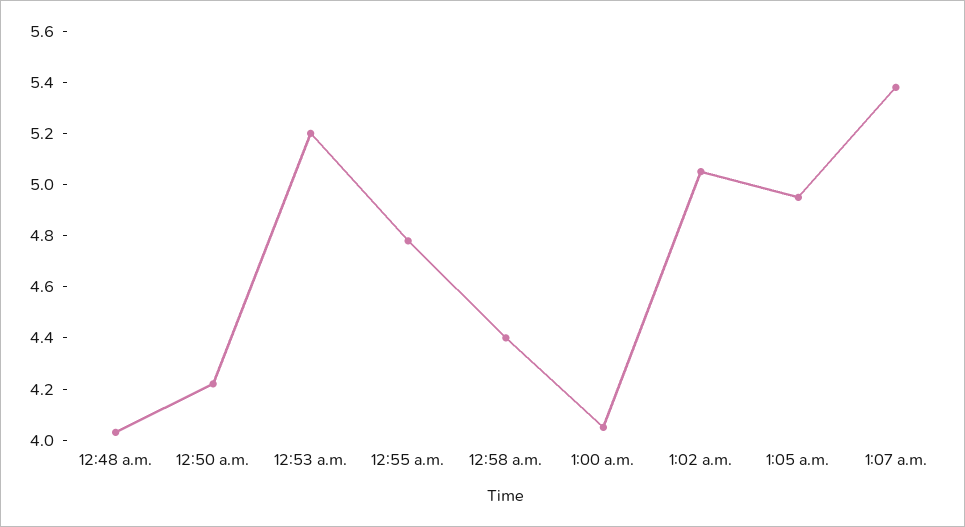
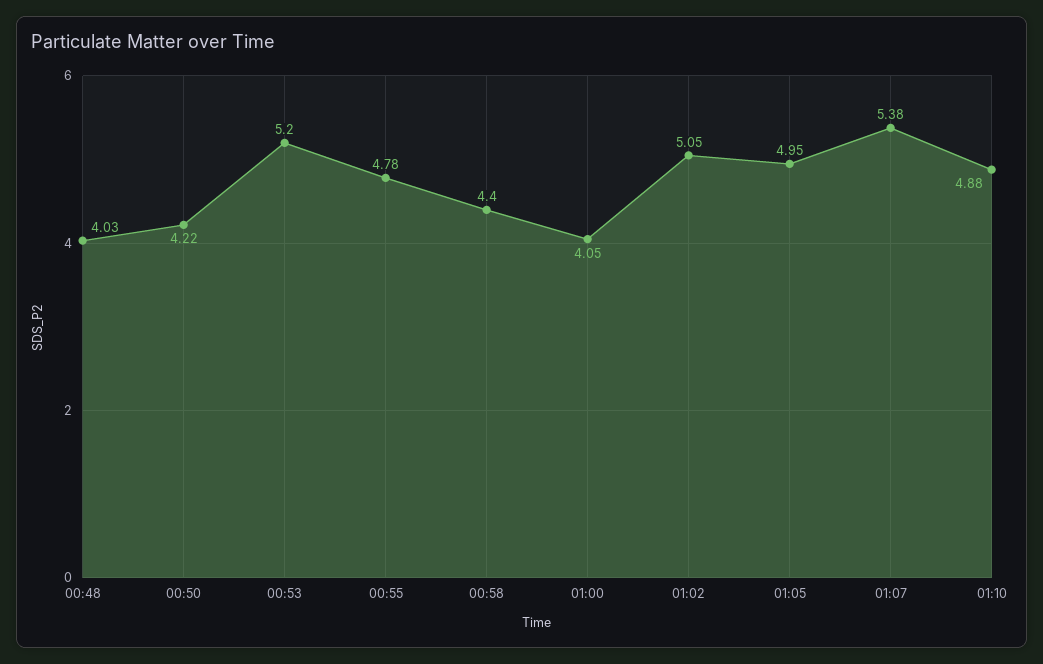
01:10: none -> 4.88

